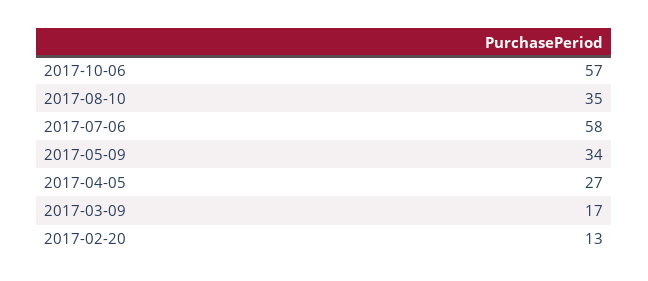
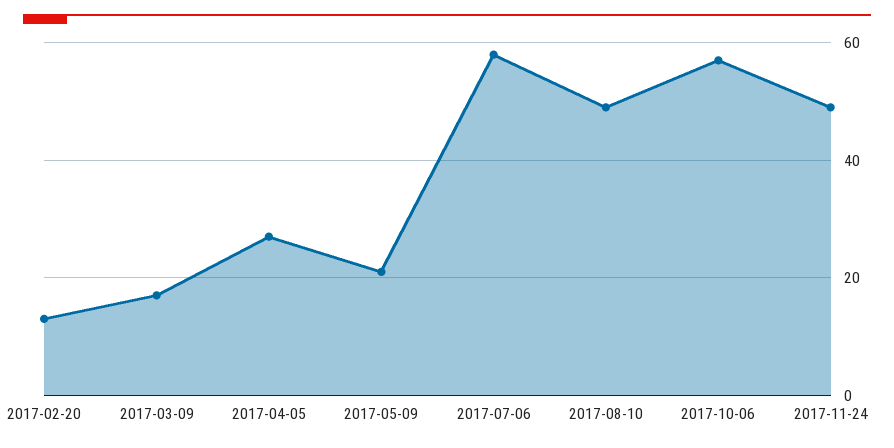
2017-08-10: 35 -> 50
2017-05-09: 34 -> 20
2017-11-24: none -> 50

